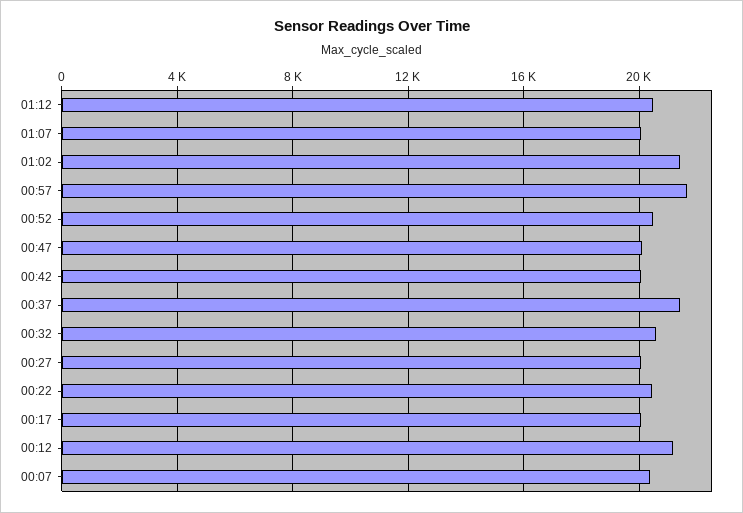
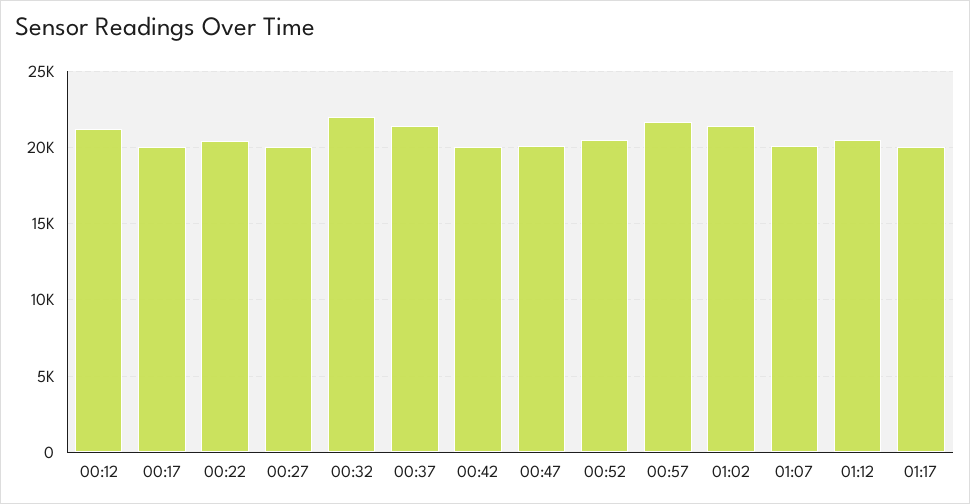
00:32: 20500 -> 22000
00:07: 20500 -> none
01:17: none -> 20000

